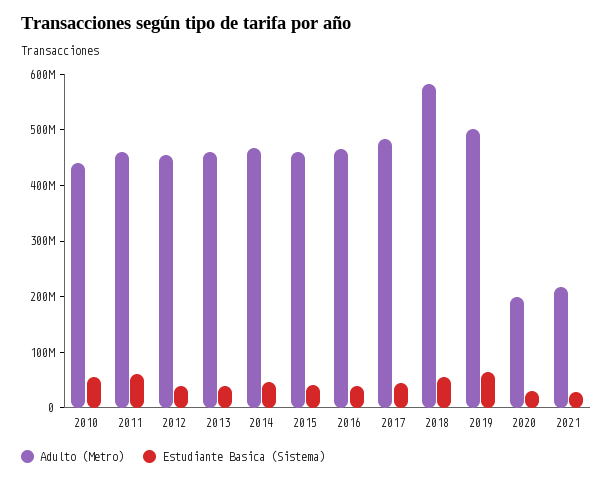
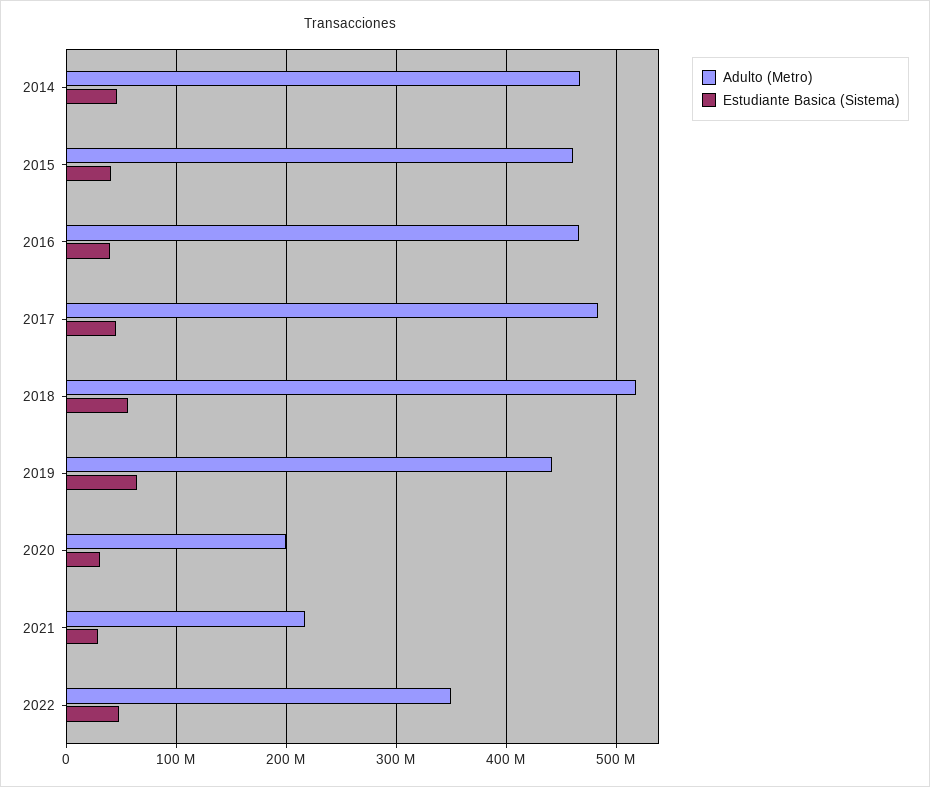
Adulto (Metro), 2010: 440000000 -> none
Estudiante Basica (Sistema), 2010: 60000000 -> none
Adulto (Metro), 2011: 460000000 -> none
Estudiante Basica (Sistema), 2011: 60000000 -> none
Adulto (Metro), 2012: 460000000 -> none
Estudiante Basica (Sistema), 2012: 40000000 -> none
Adulto (Metro), 2013: 460000000 -> none
Estudiante Basica (Sistema), 2013: 40000000 -> none
Adulto (Metro), 2018: 580000000 -> 520000000
Adulto (Metro), 2019: 500000000 -> 440000000
Adulto (Metro), 2022: none -> 350000000
Estudiante Basica (Sistema), 2022: none -> 50000000

